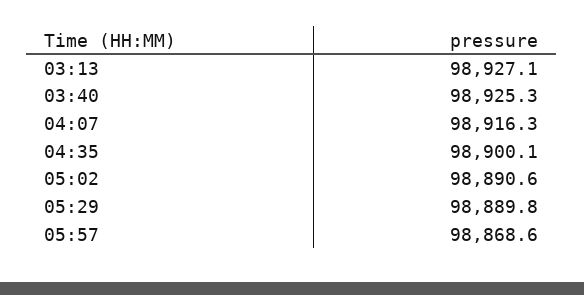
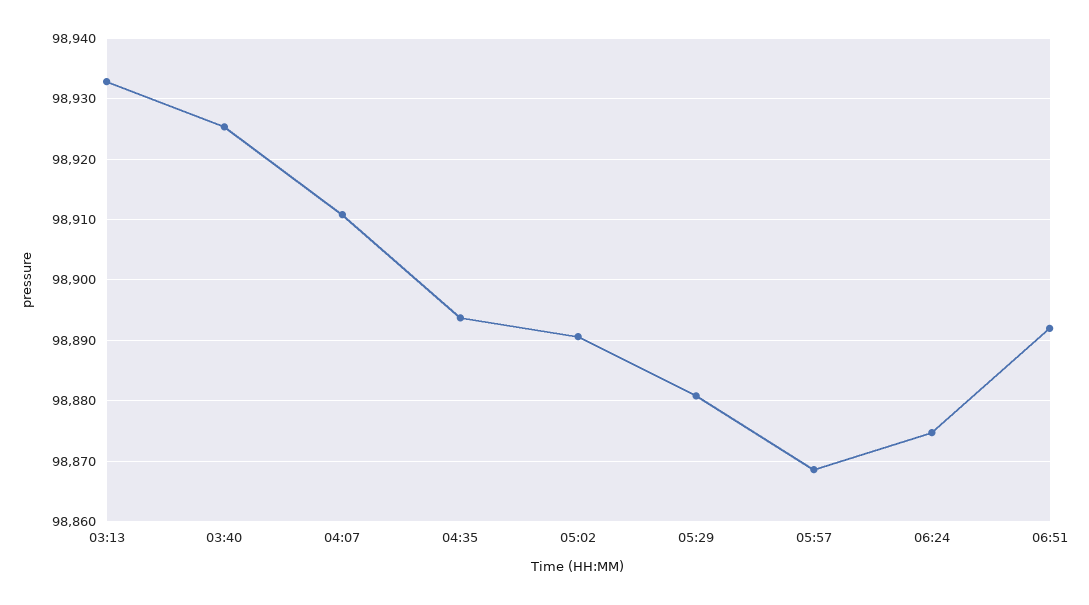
03:13: 98927.1 -> 98933
04:07: 98916.3 -> 98911
04:35: 98900.1 -> 98894
05:29: 98889.8 -> 98881
06:24: none -> 98875
06:51: none -> 98892

